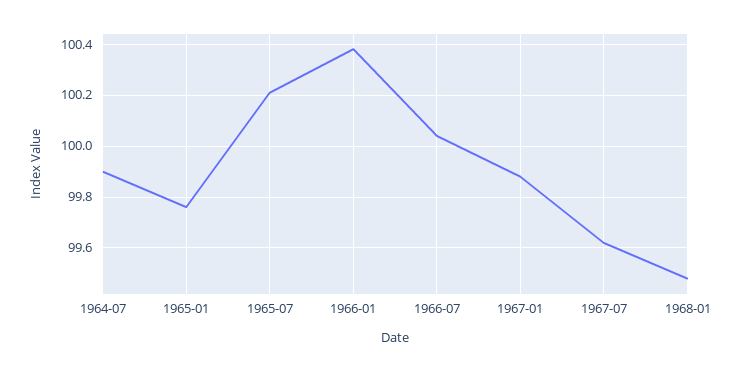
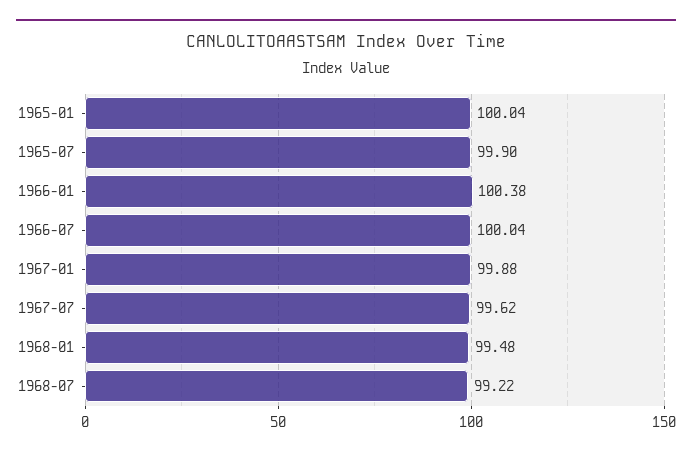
1964-07: 99.9 -> none
1965-01: 99.75 -> 100.04
1965-07: 100.2 -> 99.9
1968-07: none -> 99.22

